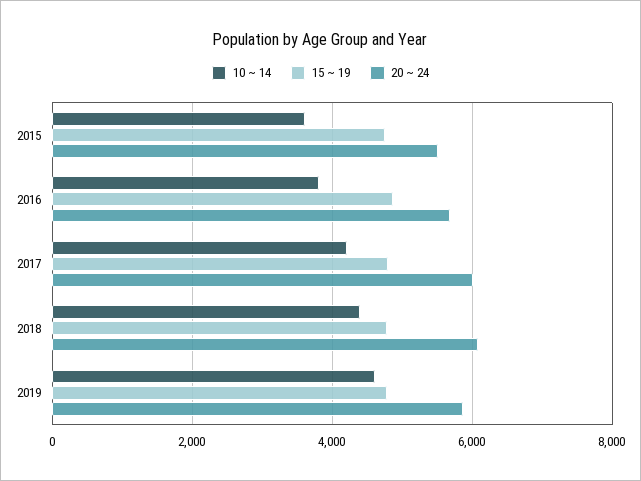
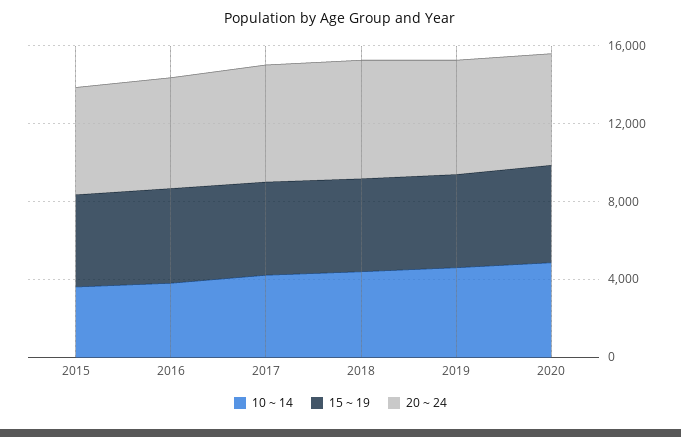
10 ~ 14, 2020: none -> 5000
15 ~ 19, 2020: none -> 5000
20 ~ 24, 2020: none -> 6000

